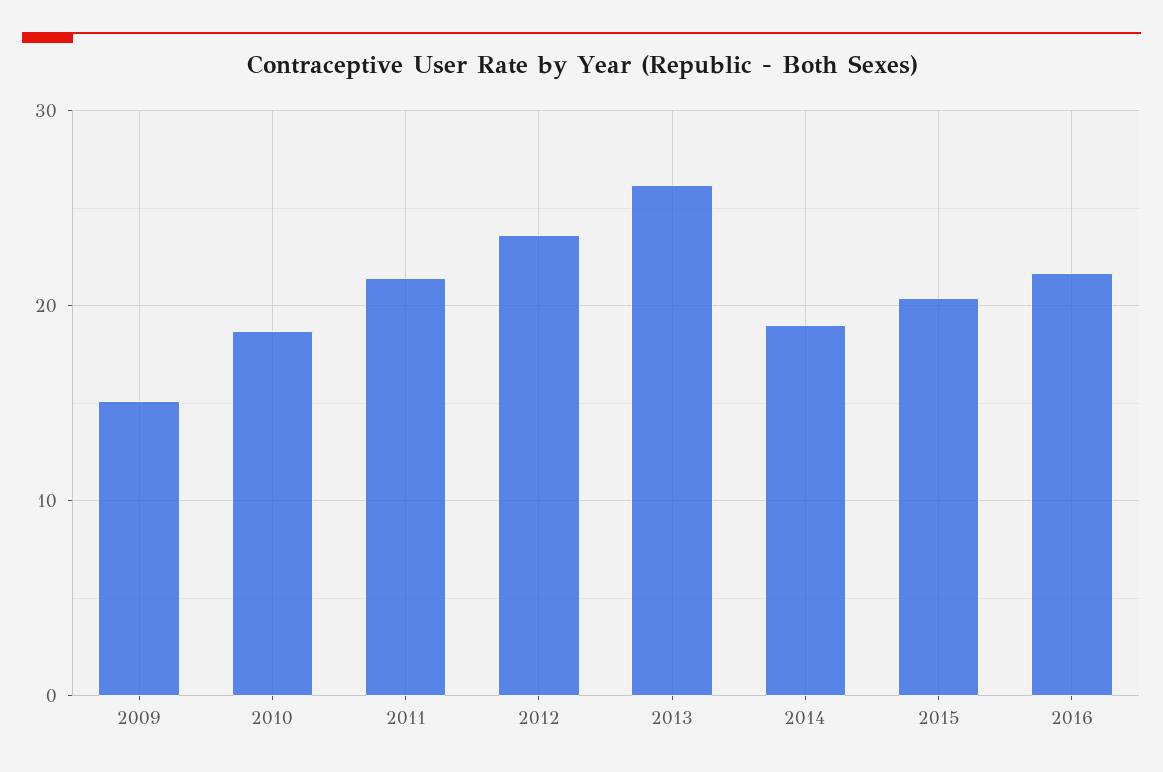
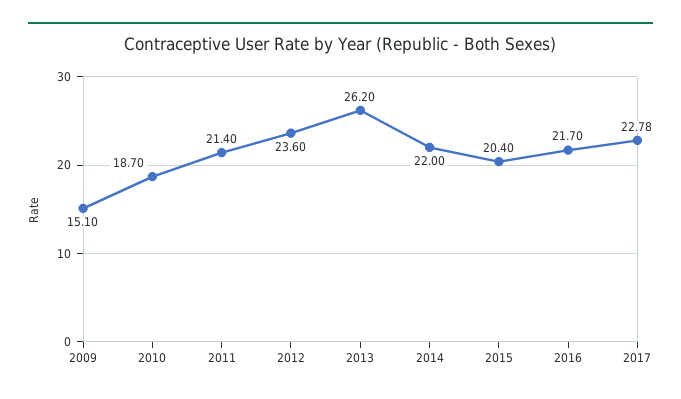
2014: 19 -> 22
2017: none -> 22.78

